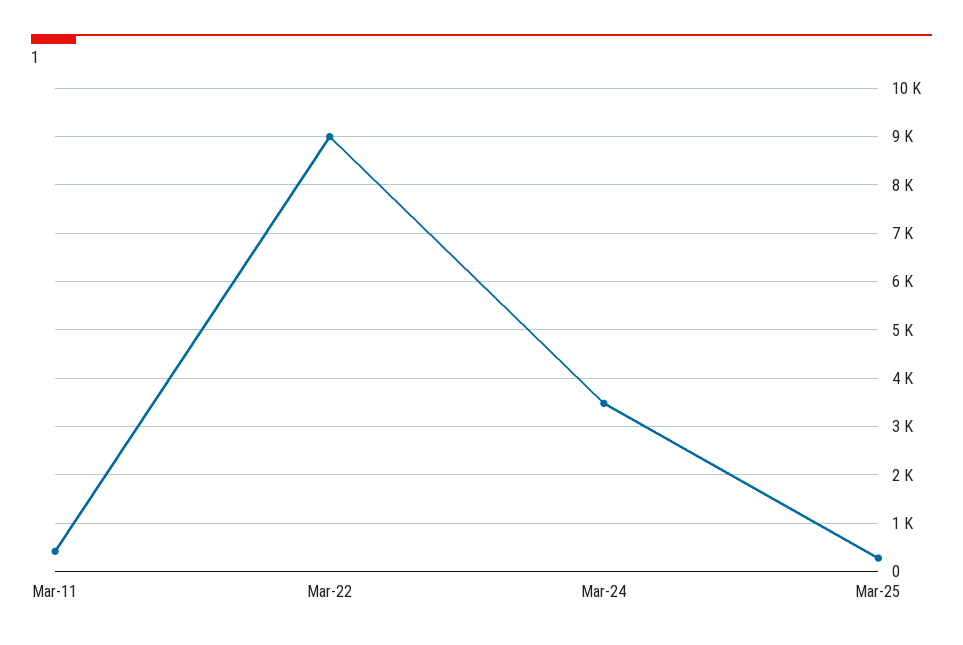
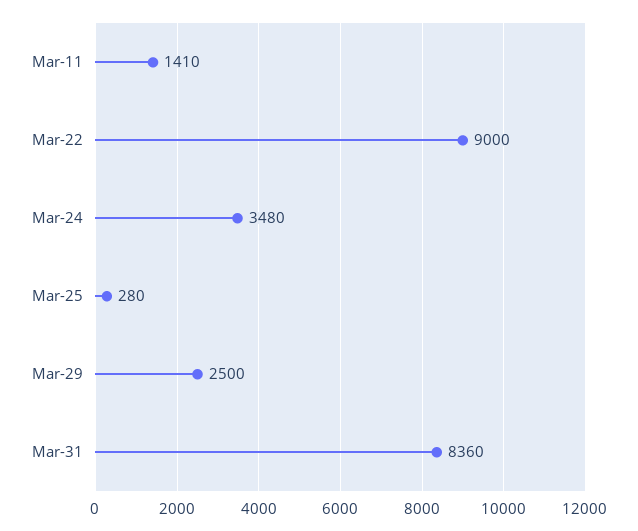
Mar-11: 400 -> 1410
Mar-29: none -> 2500
Mar-31: none -> 8360

